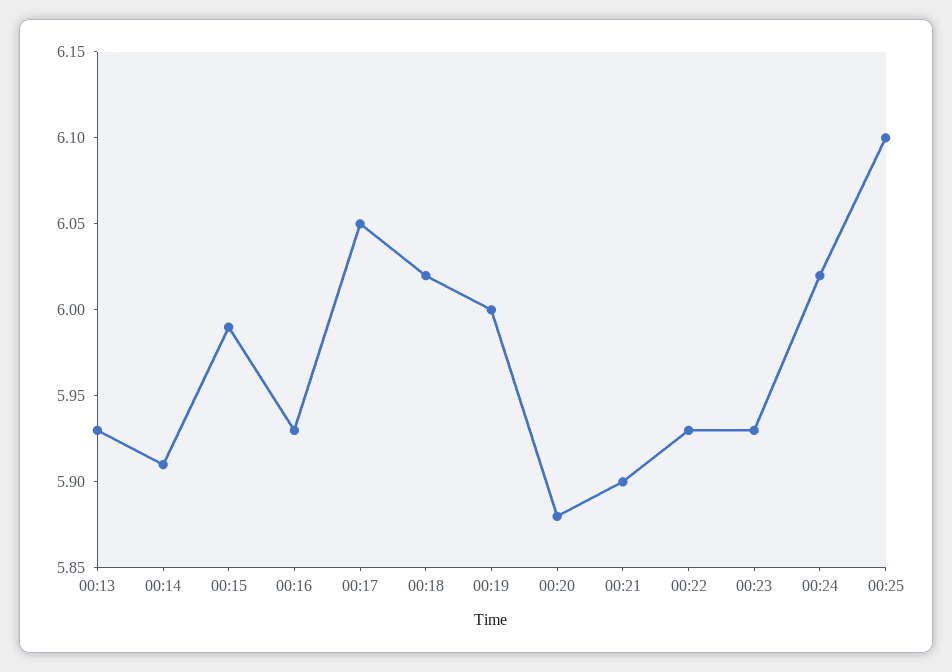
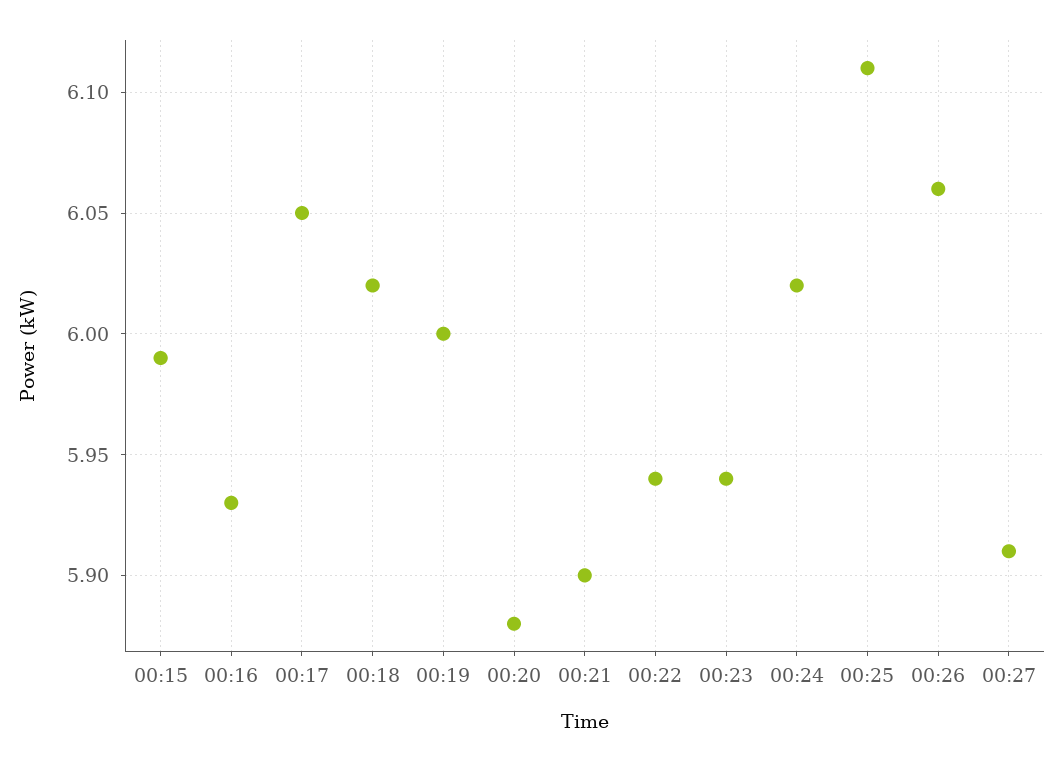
00:13: 5.93 -> none
00:14: 5.91 -> none
00:22: 5.93 -> 5.94
00:23: 5.93 -> 5.94
00:25: 6.1 -> 6.11
00:26: none -> 6.06
00:27: none -> 5.91

